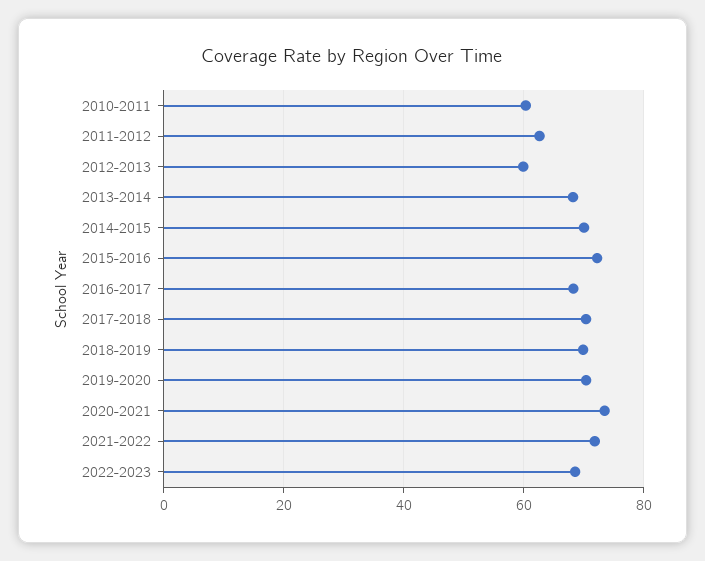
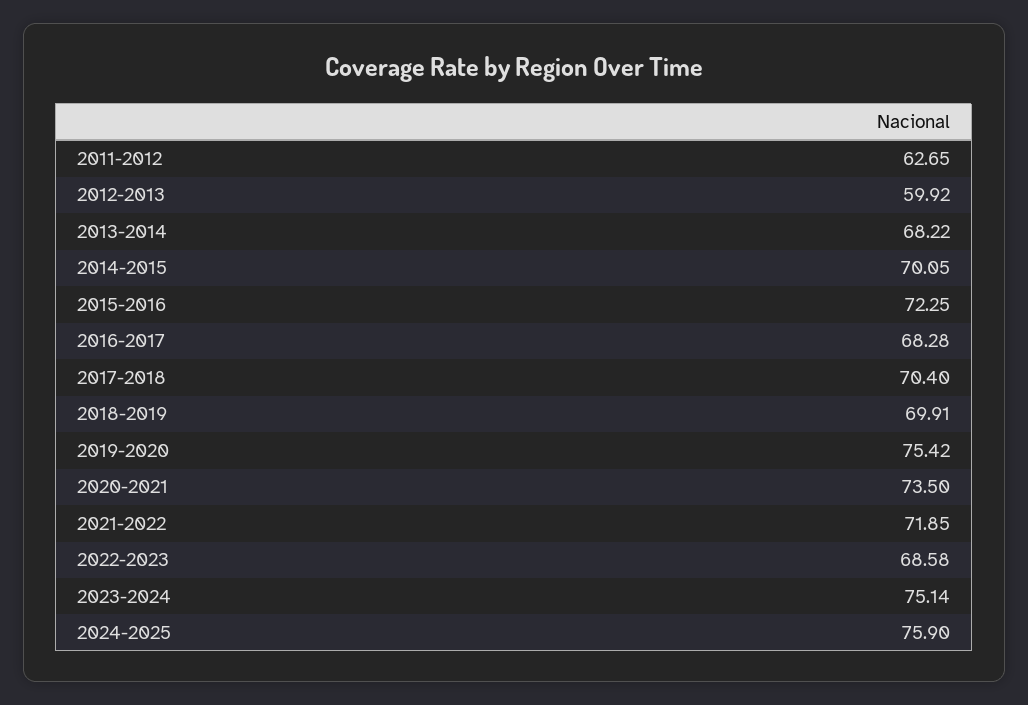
2010-2011: 60 -> none
2019-2020: 70 -> 75.42
2023-2024: none -> 75.14
2024-2025: none -> 75.9

